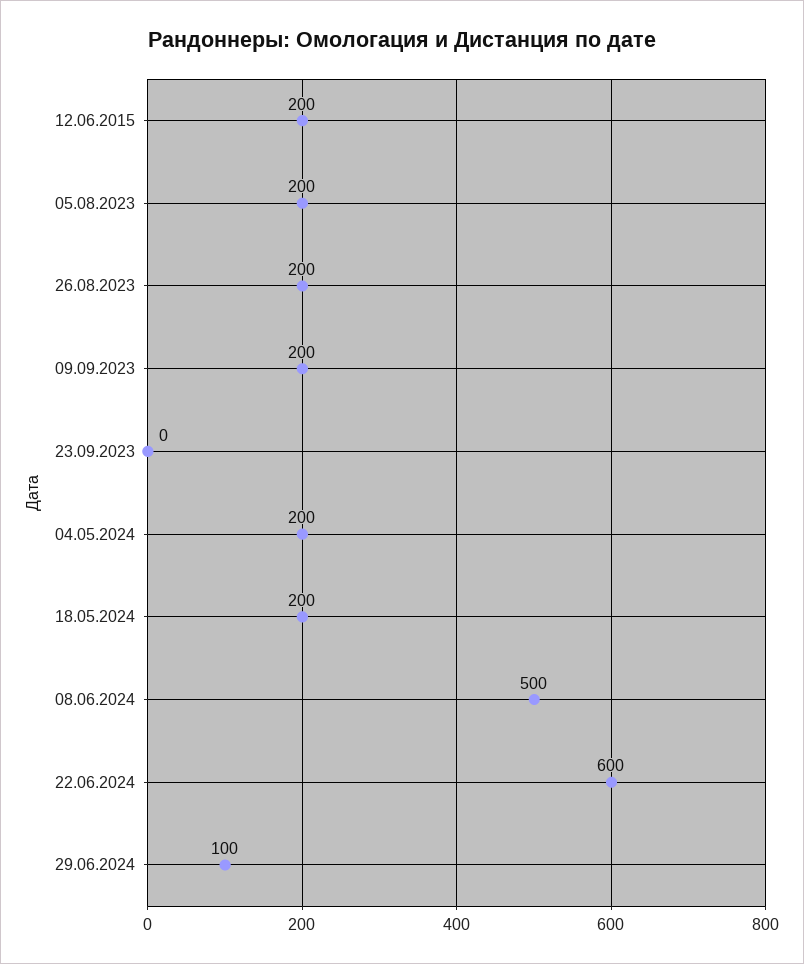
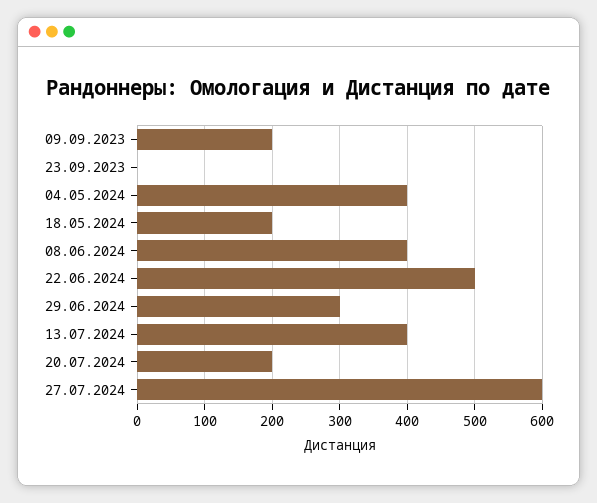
12.06.2015: 200 -> none
05.08.2023: 200 -> none
26.08.2023: 200 -> none
04.05.2024: 200 -> 400
08.06.2024: 500 -> 400
22.06.2024: 600 -> 500
29.06.2024: 100 -> 300
13.07.2024: none -> 400
20.07.2024: none -> 200
27.07.2024: none -> 600

